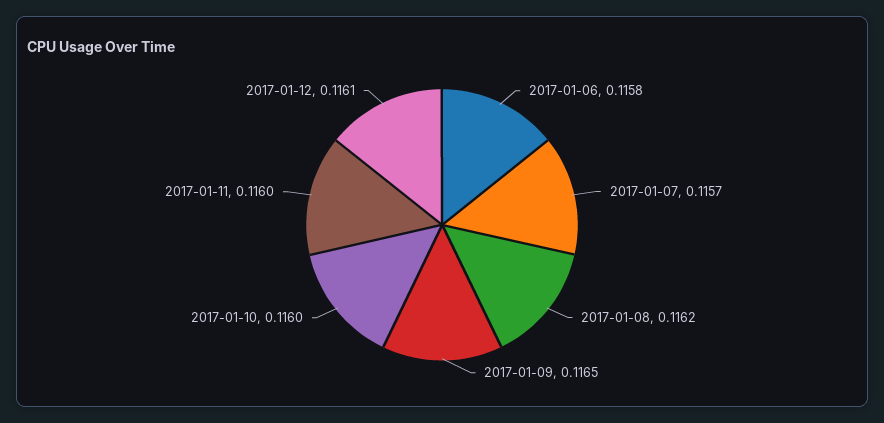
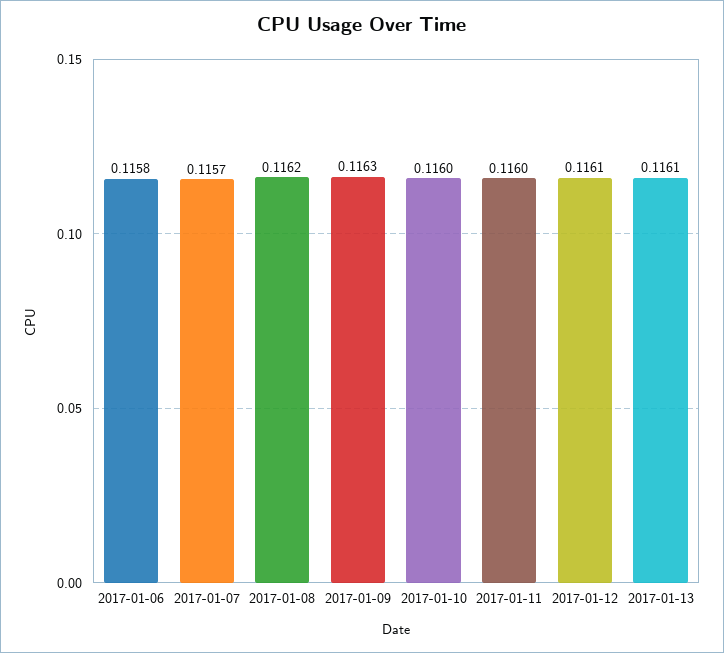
2017-01-09: 0.1165 -> 0.1163
2017-01-13: none -> 0.1161

